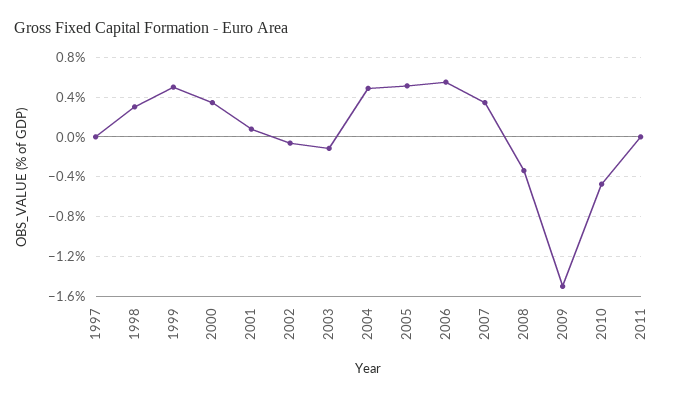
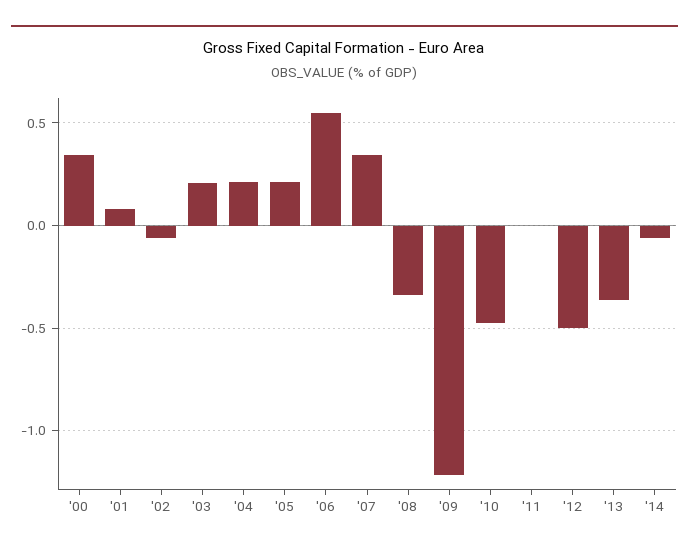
1997: 0 -> none
1998: 0.3 -> none
1999: 0.5 -> none
2003: -0.1 -> 0.2
2004: 0.5 -> 0.2
2005: 0.5 -> 0.2
2009: -1.5 -> -1.2
'12: none -> -0.5
'13: none -> -0.35
'14: none -> -0.05

